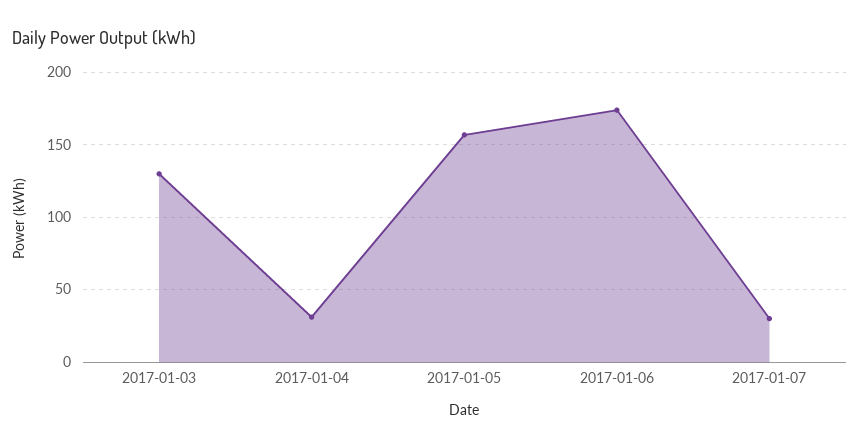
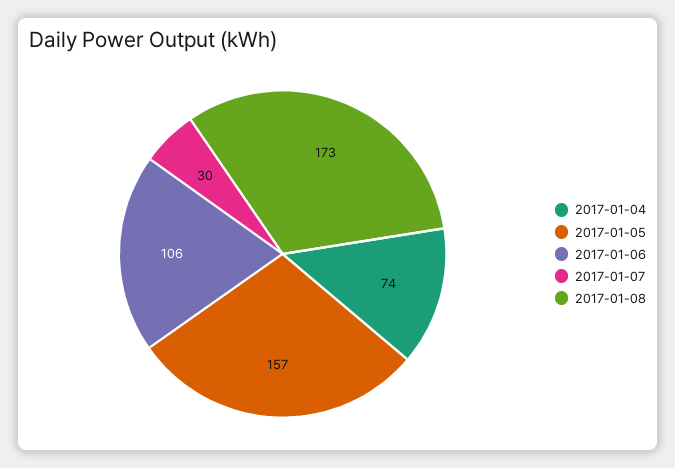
2017-01-03: 130 -> none
2017-01-04: 30 -> 74
2017-01-06: 175 -> 106
2017-01-08: none -> 173

